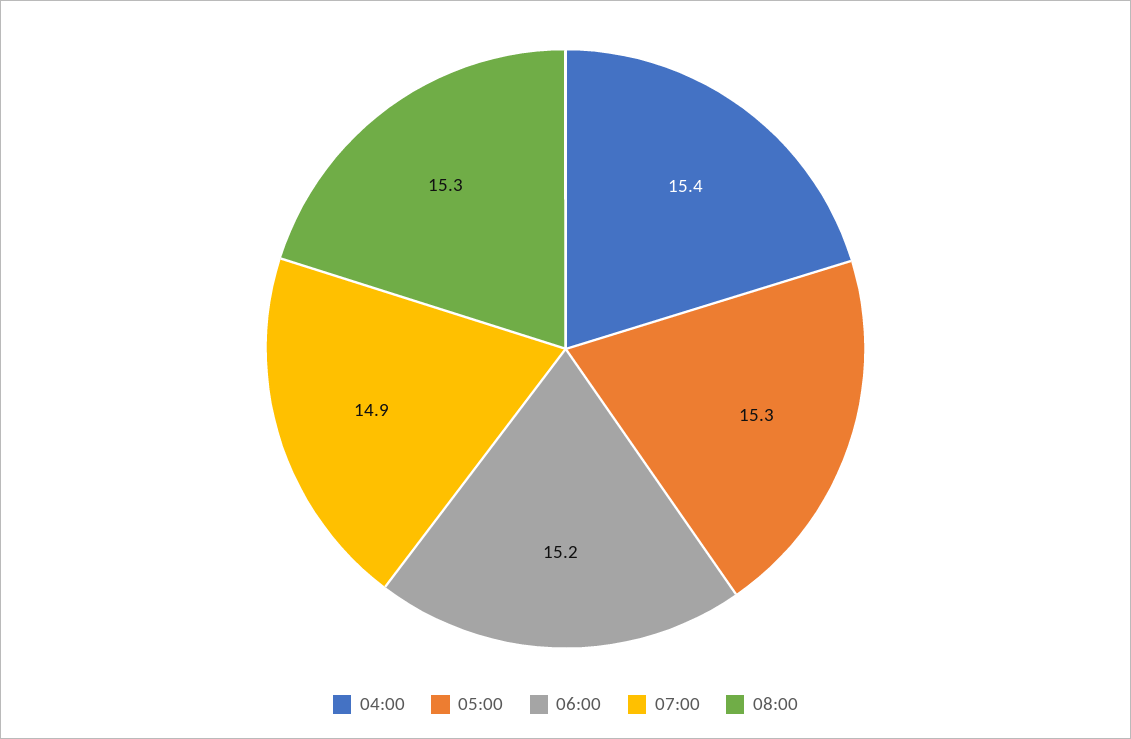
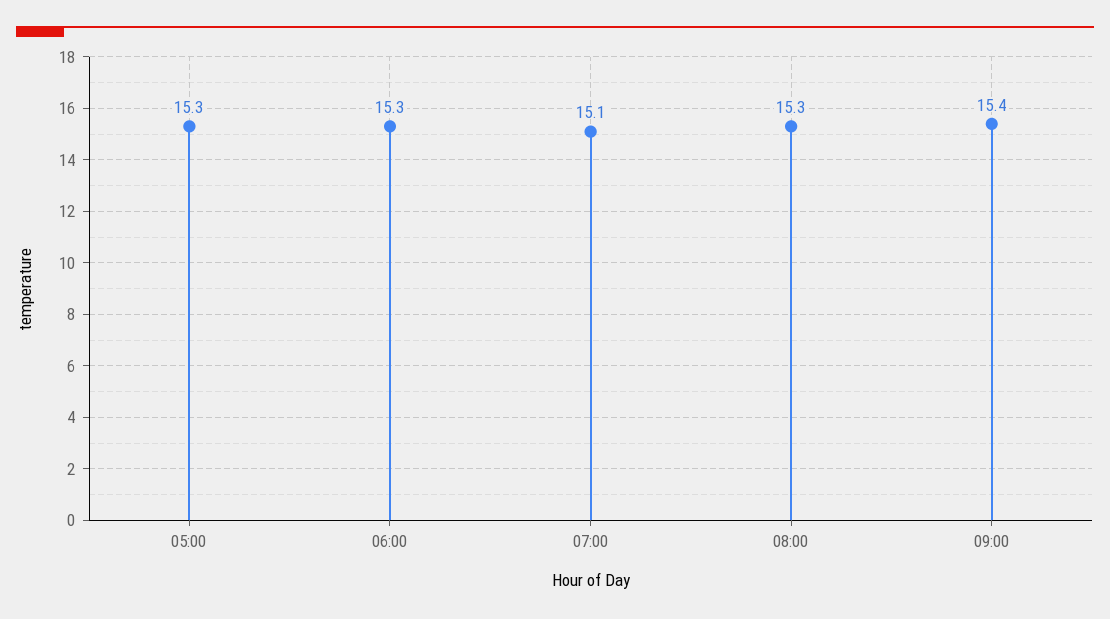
04:00: 15.4 -> none
06:00: 15.2 -> 15.3
07:00: 14.9 -> 15.1
09:00: none -> 15.4

